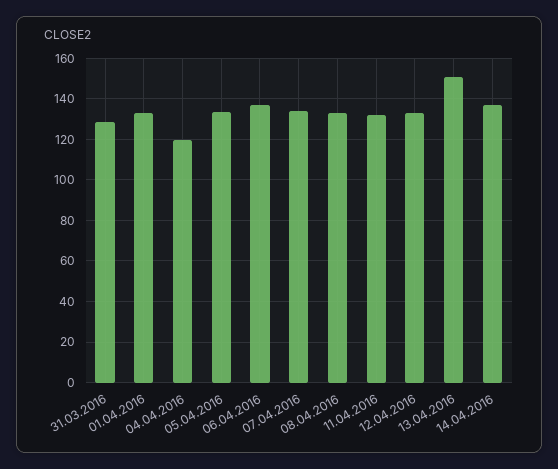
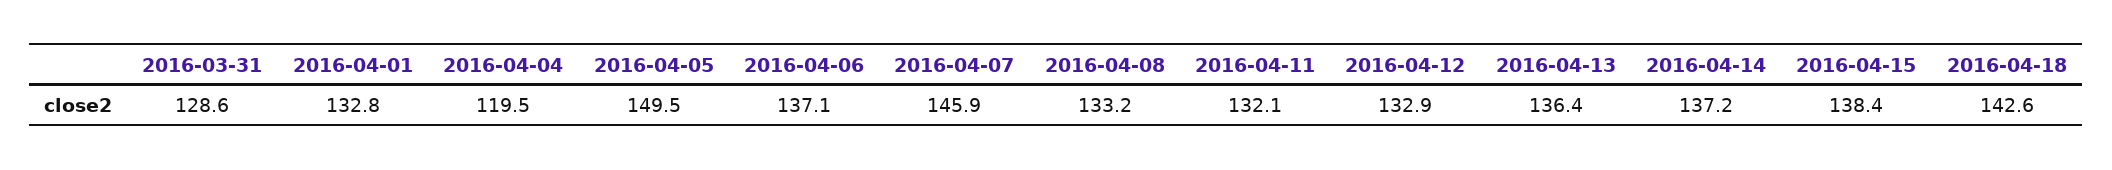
05.04.2016: 135 -> 149.5
07.04.2016: 135 -> 145.9
13.04.2016: 150 -> 136.4
2016-04-15: none -> 138.4
2016-04-18: none -> 142.6

